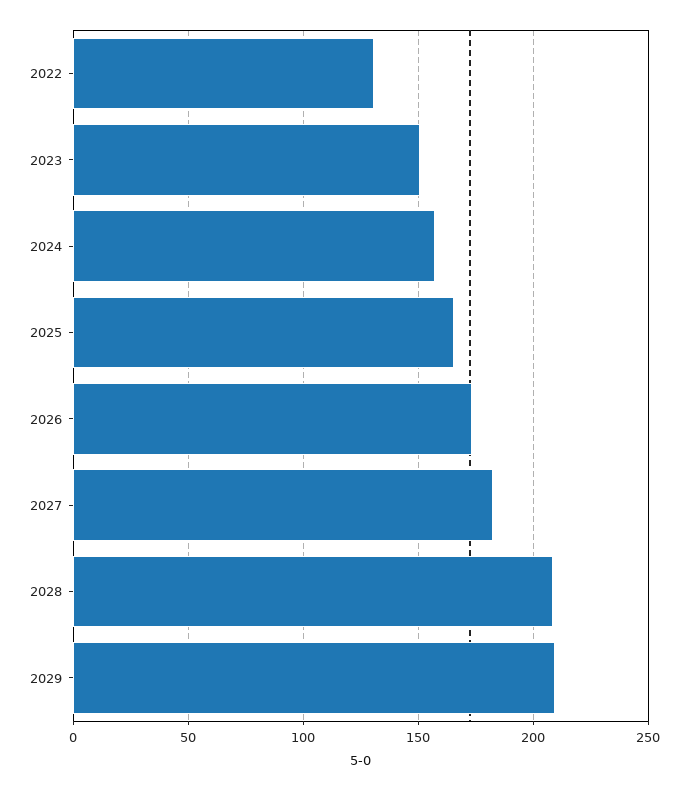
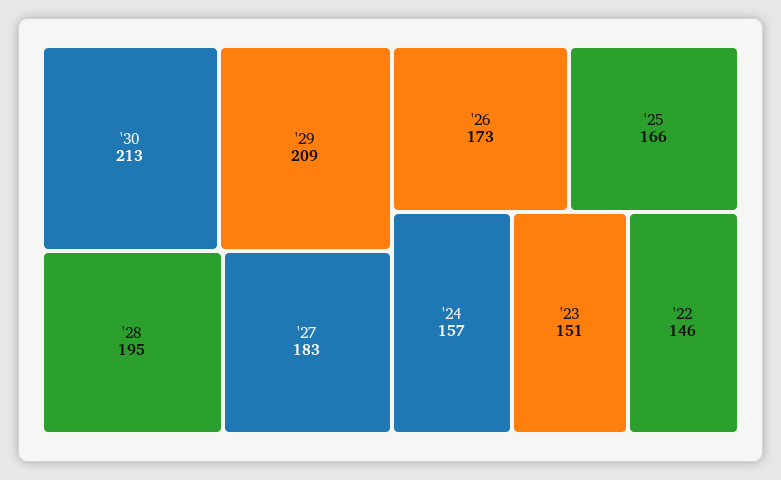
2022: 130 -> 146
2028: 210 -> 195
'30: none -> 213

